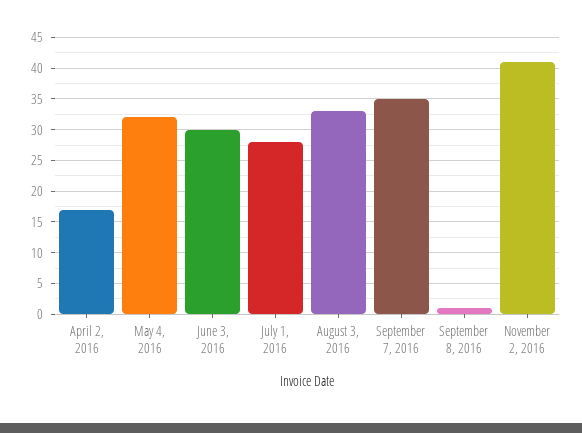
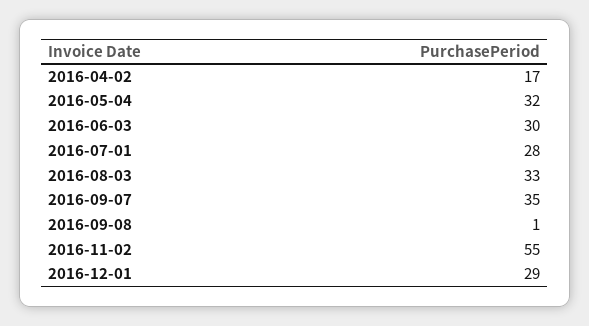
November 2, 2016: 41 -> 55
2016-12-01: none -> 29

